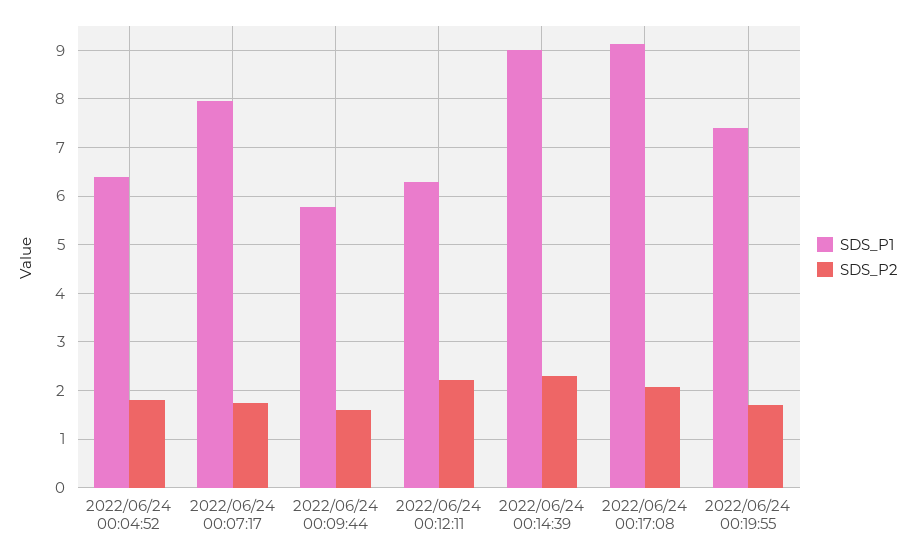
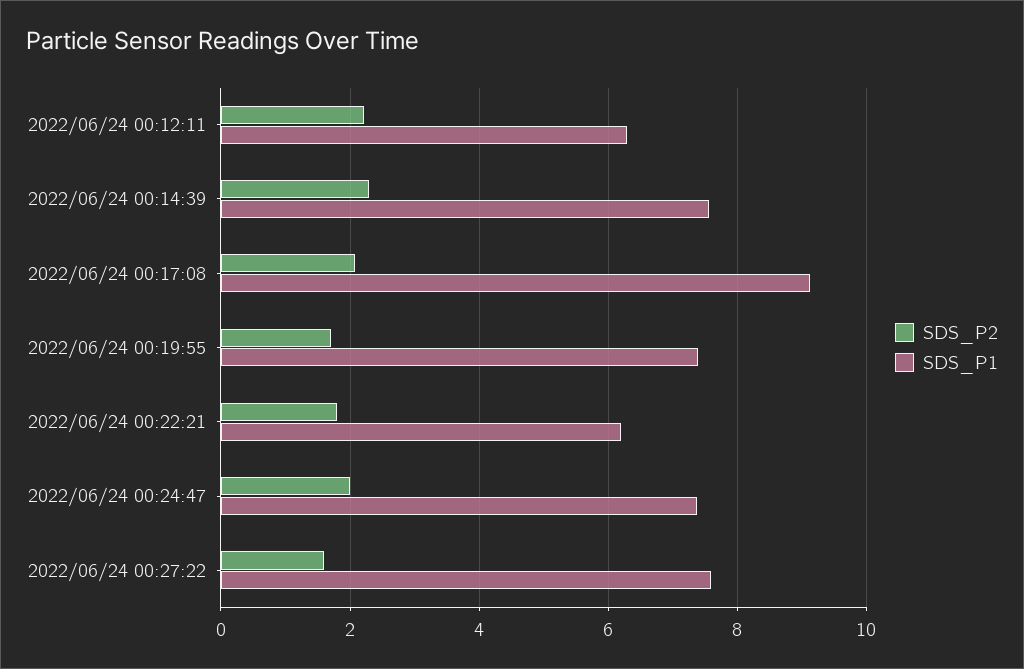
SDS_P1, 2022/06/24 00:04:52: 6.4 -> none
SDS_P2, 2022/06/24 00:04:52: 1.8 -> none
SDS_P1, 2022/06/24 00:07:17: 8 -> none
SDS_P2, 2022/06/24 00:07:17: 1.8 -> none
SDS_P1, 2022/06/24 00:09:44: 5.8 -> none
SDS_P2, 2022/06/24 00:09:44: 1.6 -> none
SDS_P1, 2022/06/24 00:14:39: 9 -> 7.6
SDS_P2, 2022/06/24 00:22:21: none -> 1.8
SDS_P1, 2022/06/24 00:22:21: none -> 6.2
SDS_P2, 2022/06/24 00:24:47: none -> 2
SDS_P1, 2022/06/24 00:24:47: none -> 7.4
SDS_P2, 2022/06/24 00:27:22: none -> 1.6
SDS_P1, 2022/06/24 00:27:22: none -> 7.6

